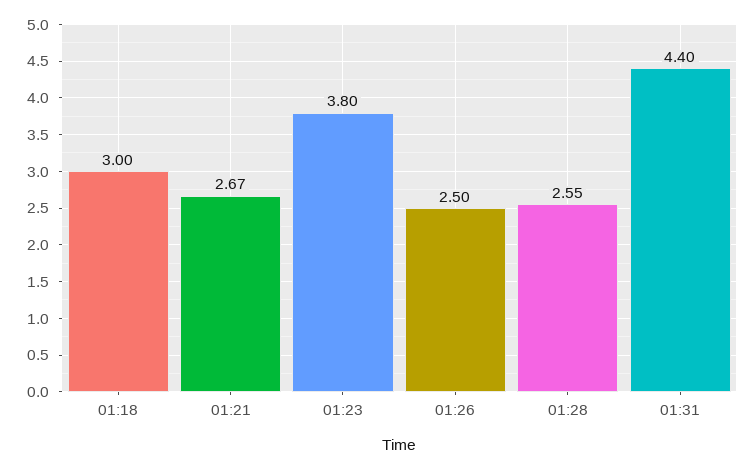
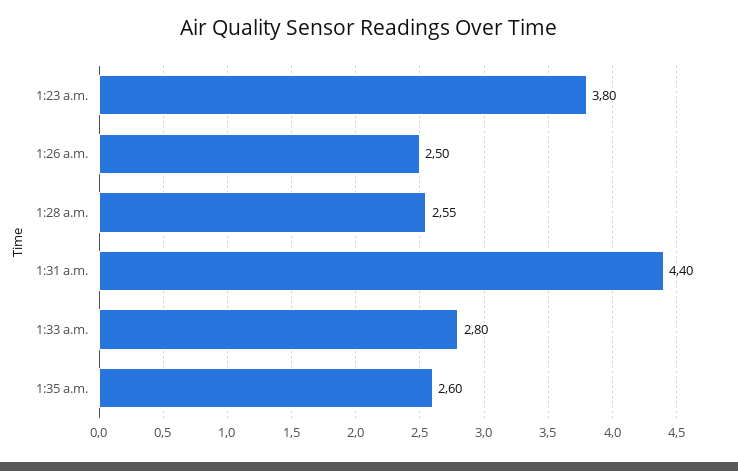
01:18: 3 -> none
01:21: 2.67 -> none
1:33 a.m.: none -> 2.8
1:35 a.m.: none -> 2.6

